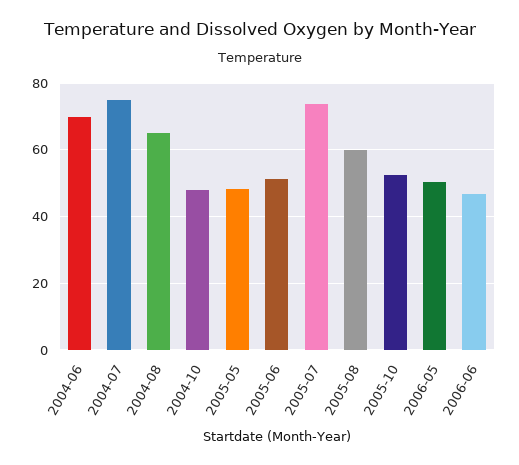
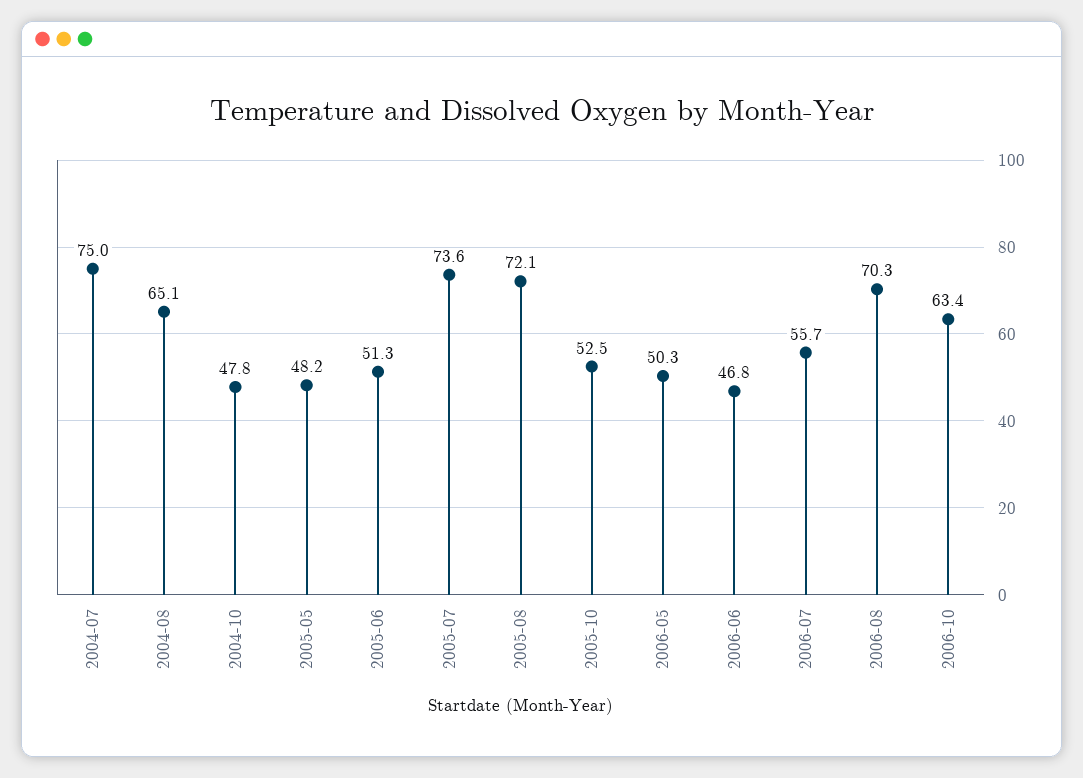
2004-06: 70 -> none
2005-08: 60 -> 72.1
2006-07: none -> 55.7
2006-08: none -> 70.3
2006-10: none -> 63.4

